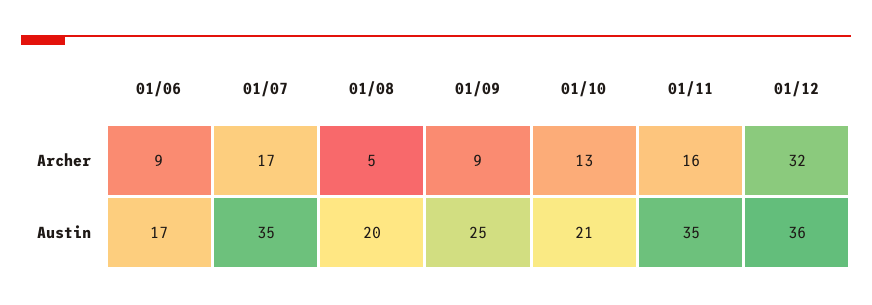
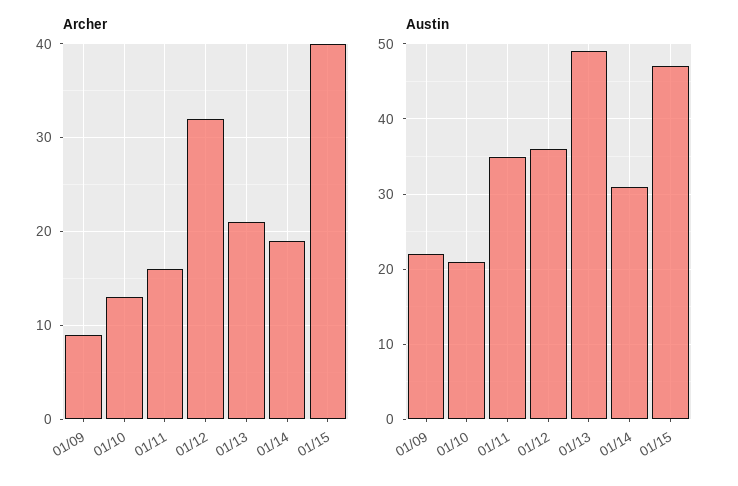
Archer, 01/06: 9 -> none
Archer, 01/07: 17 -> none
Archer, 01/08: 5 -> none
Austin, 01/06: 17 -> none
Austin, 01/07: 35 -> none
Austin, 01/08: 20 -> none
Austin, 01/09: 25 -> 22
Archer, 01/13: none -> 21
Archer, 01/14: none -> 19
Archer, 01/15: none -> 40
Austin, 01/13: none -> 49
Austin, 01/14: none -> 31
Austin, 01/15: none -> 47

